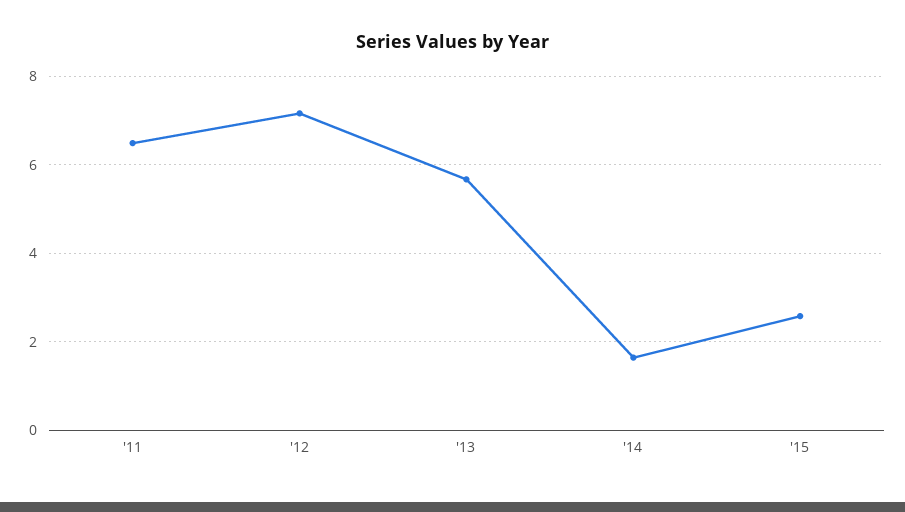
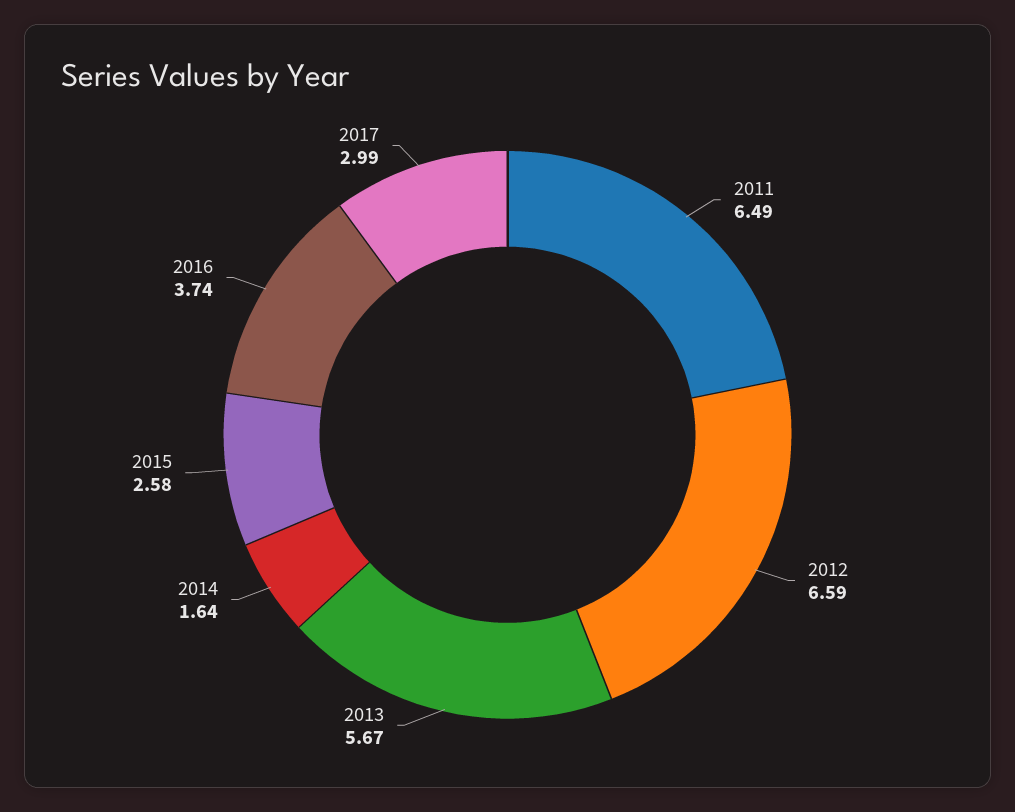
'12: 7.2 -> 6.59
2016: none -> 3.74
2017: none -> 2.99

